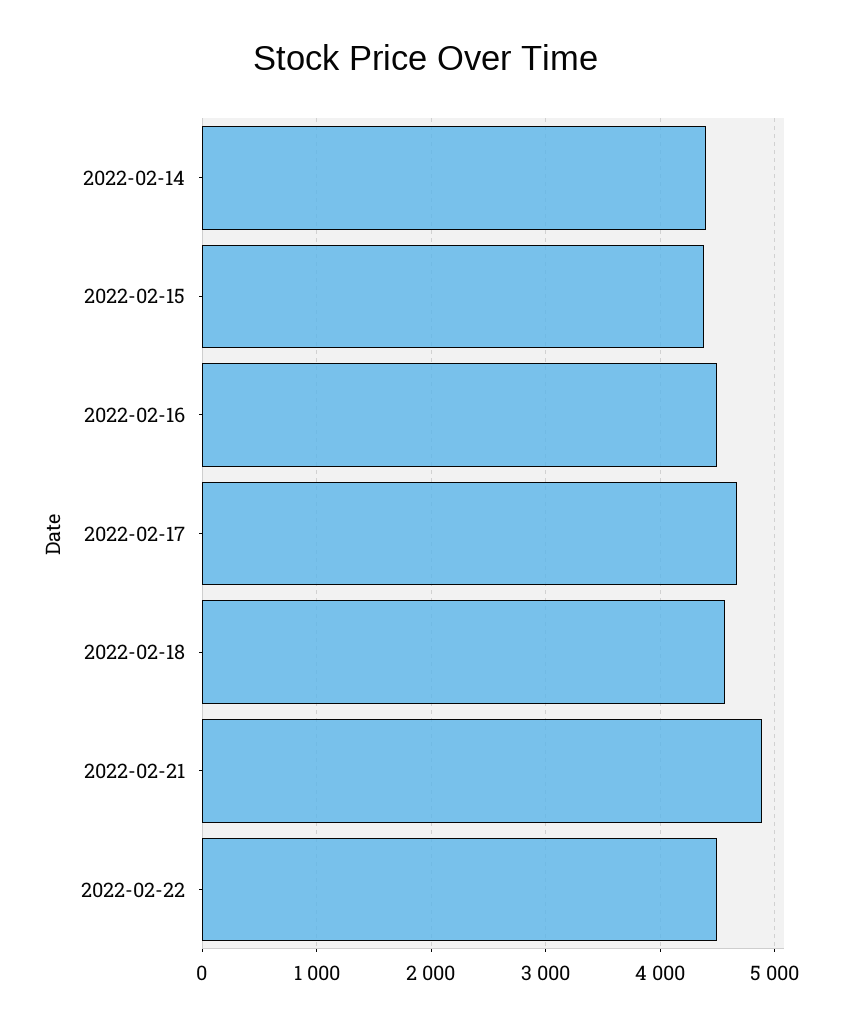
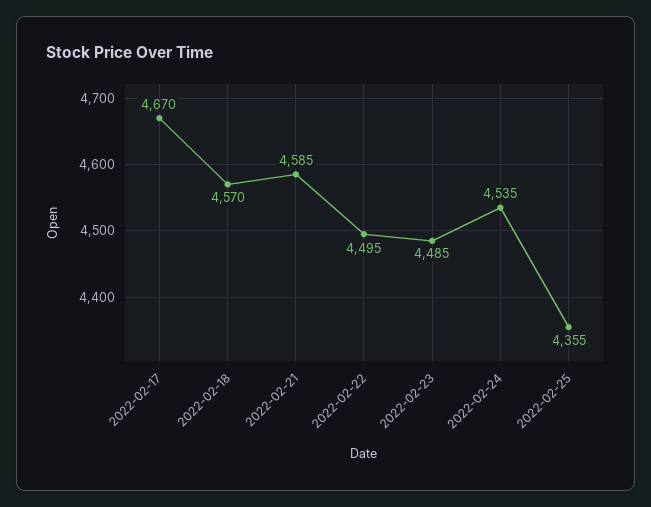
2022-02-14: 4400 -> none
2022-02-15: 4400 -> none
2022-02-16: 4500 -> none
2022-02-21: 4900 -> 4585
2022-02-23: none -> 4485
2022-02-24: none -> 4535
2022-02-25: none -> 4355

